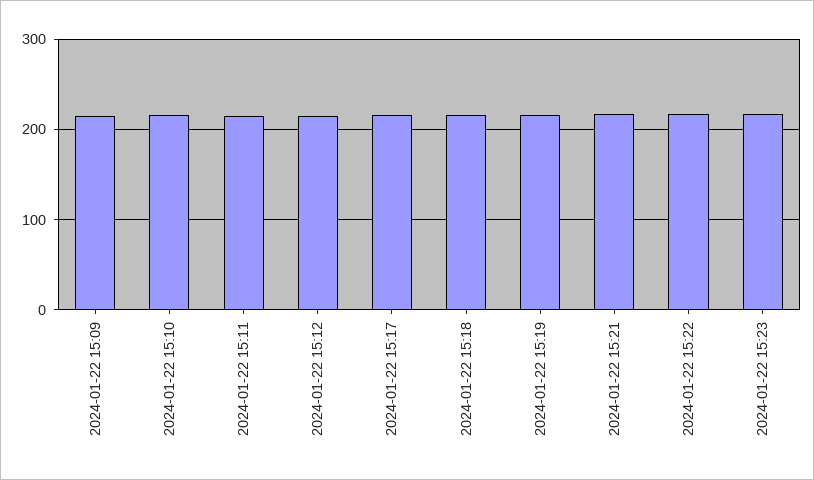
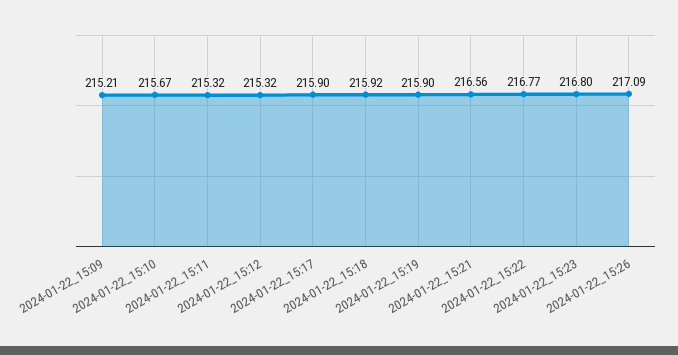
2024-01-22_15:26: none -> 217.09

